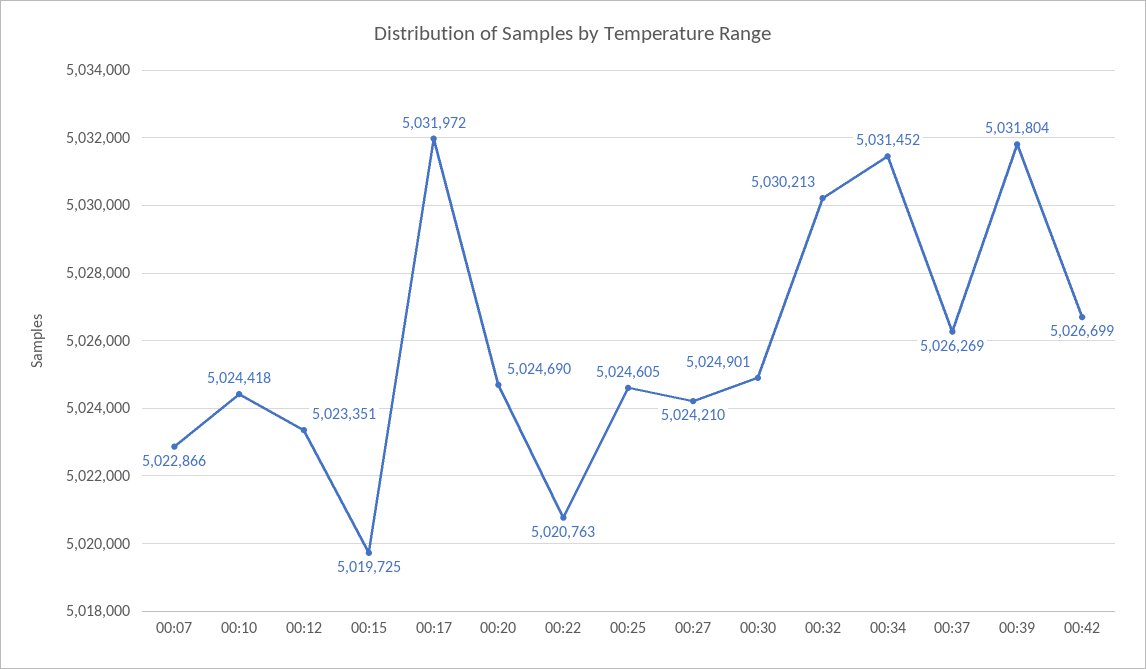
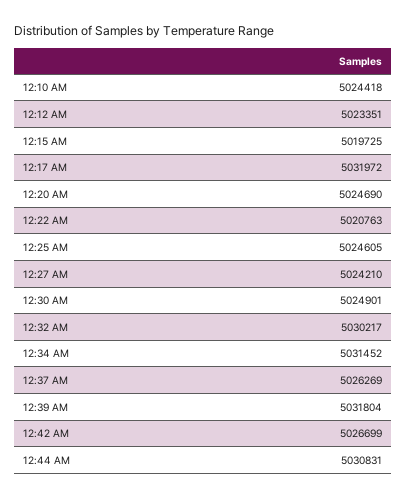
00:07: 5022866 -> none
00:32: 5030213 -> 5030217
12:44 AM: none -> 5030831

